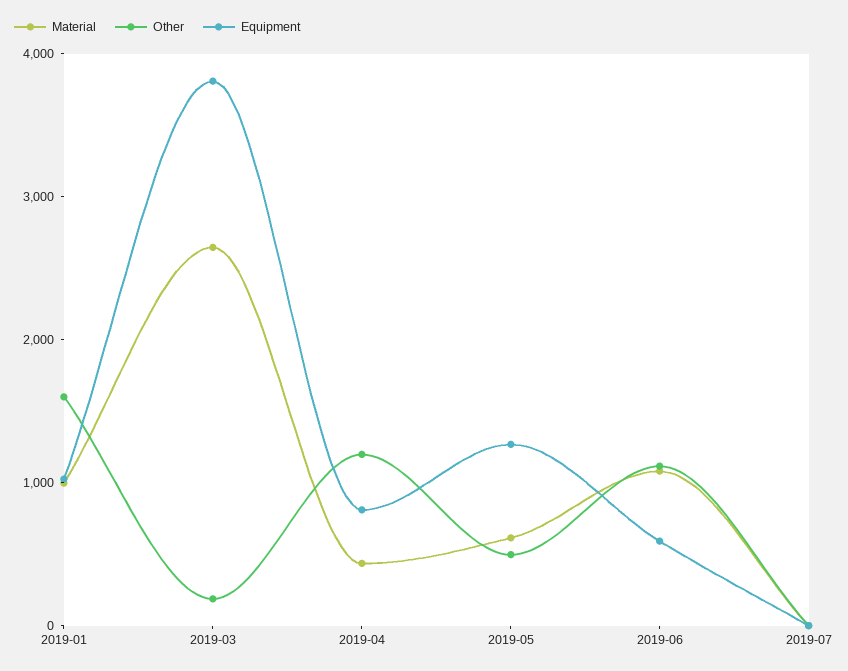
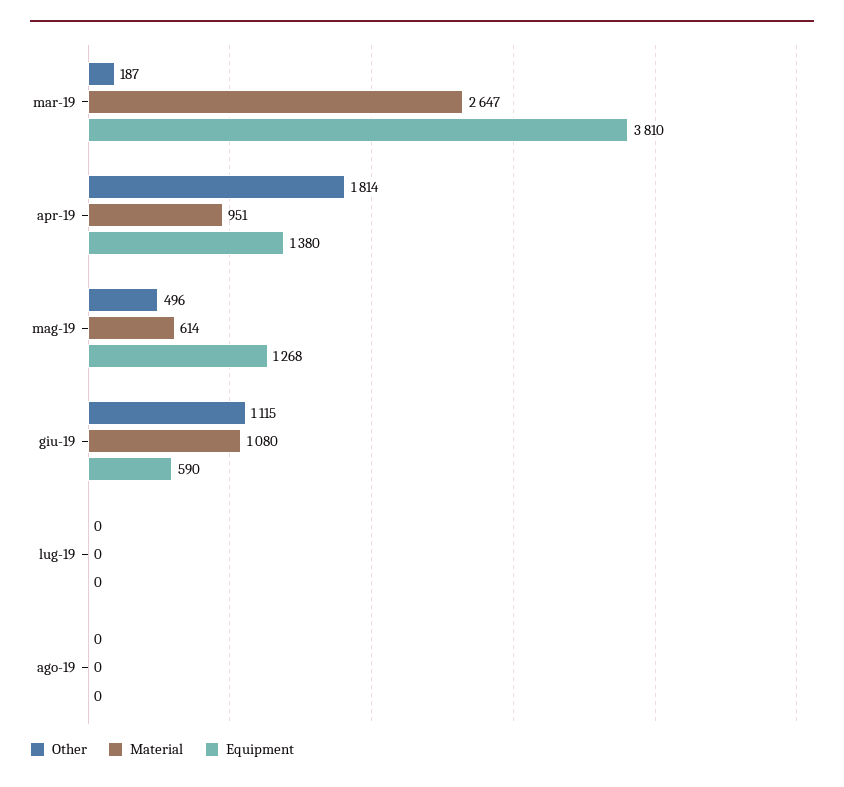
Material, 2019-01: 1000 -> none
Other, 2019-01: 1600 -> none
Equipment, 2019-01: 1000 -> none
Material, 2019-04: 400 -> 951
Other, 2019-04: 1200 -> 1814
Equipment, 2019-04: 800 -> 1380
Other, ago-19: none -> 0
Material, ago-19: none -> 0
Equipment, ago-19: none -> 0

